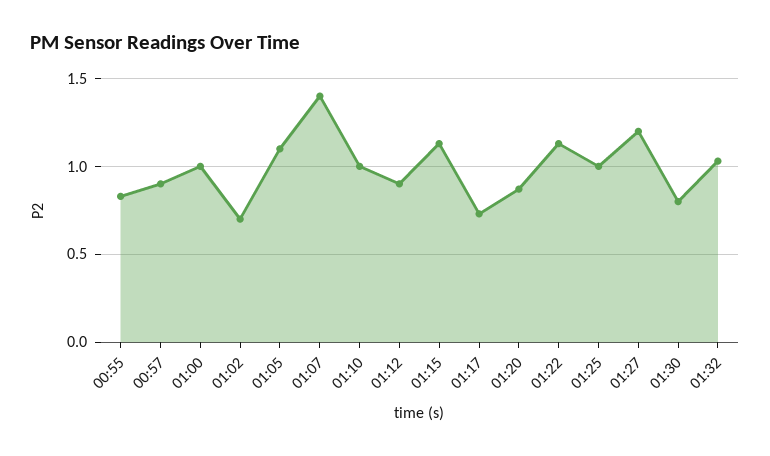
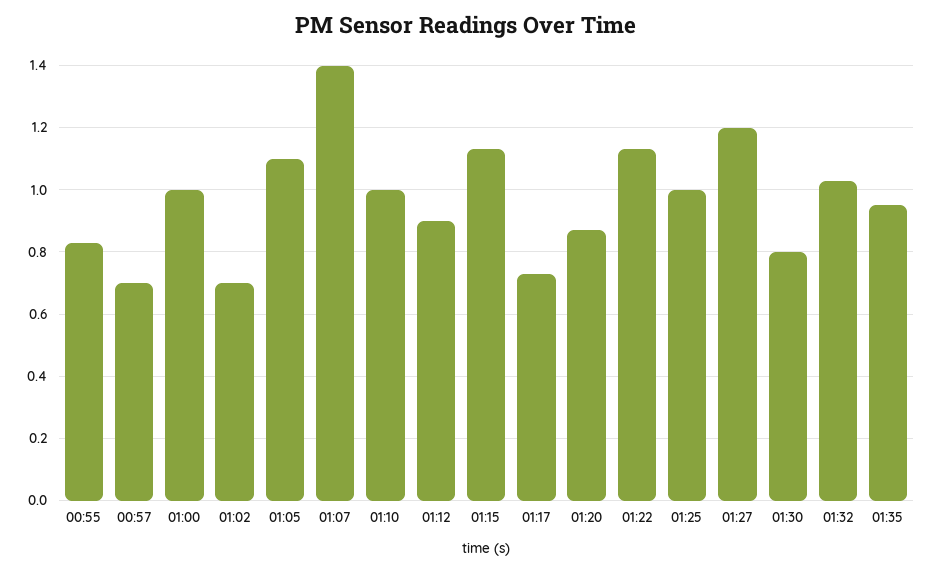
00:57: 0.9 -> 0.7
01:35: none -> 0.95

